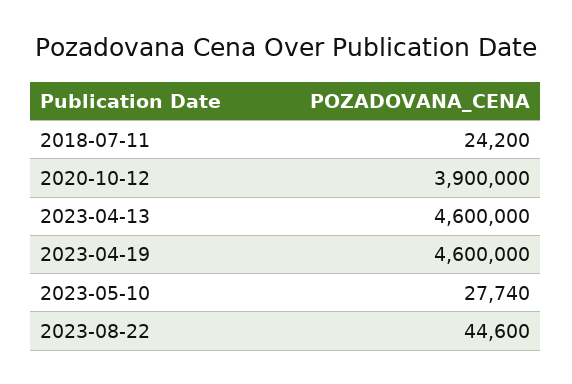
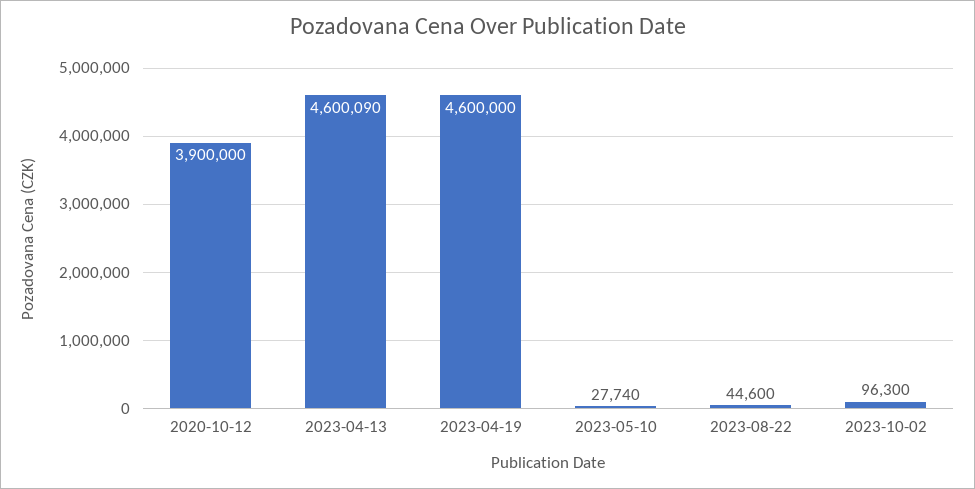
2018-07-11: 24200 -> none
2023-04-13: 4600000 -> 4600090
2023-10-02: none -> 96300

